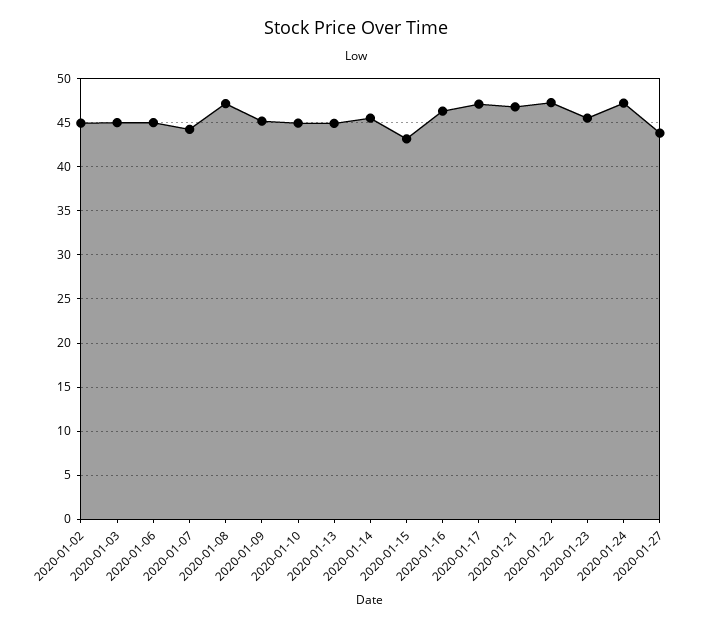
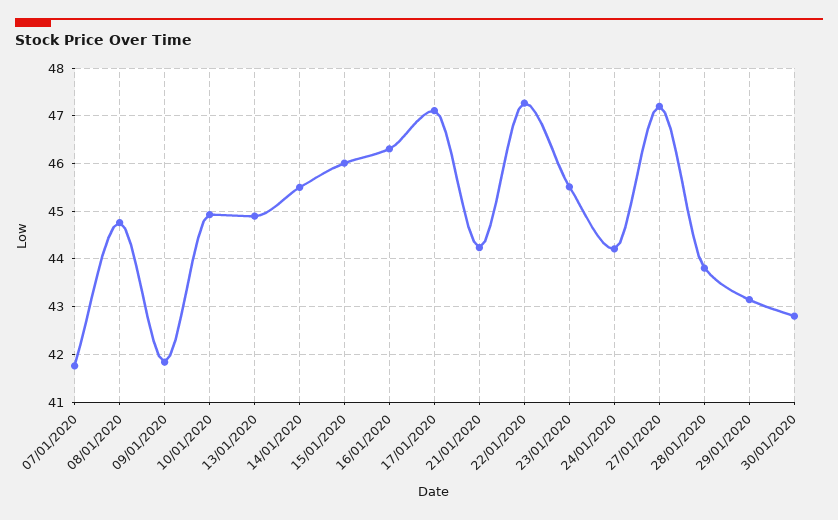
2020-01-02: 45 -> none
2020-01-03: 45 -> none
2020-01-06: 45 -> none
2020-01-07: 44 -> 41.8
2020-01-08: 47 -> 44.8
2020-01-09: 45 -> 41.8
2020-01-15: 43 -> 46
2020-01-21: 47 -> 44.2
2020-01-24: 47 -> 44.2
2020-01-27: 44 -> 47.2
28/01/2020: none -> 43.8
29/01/2020: none -> 43.2
30/01/2020: none -> 42.8

